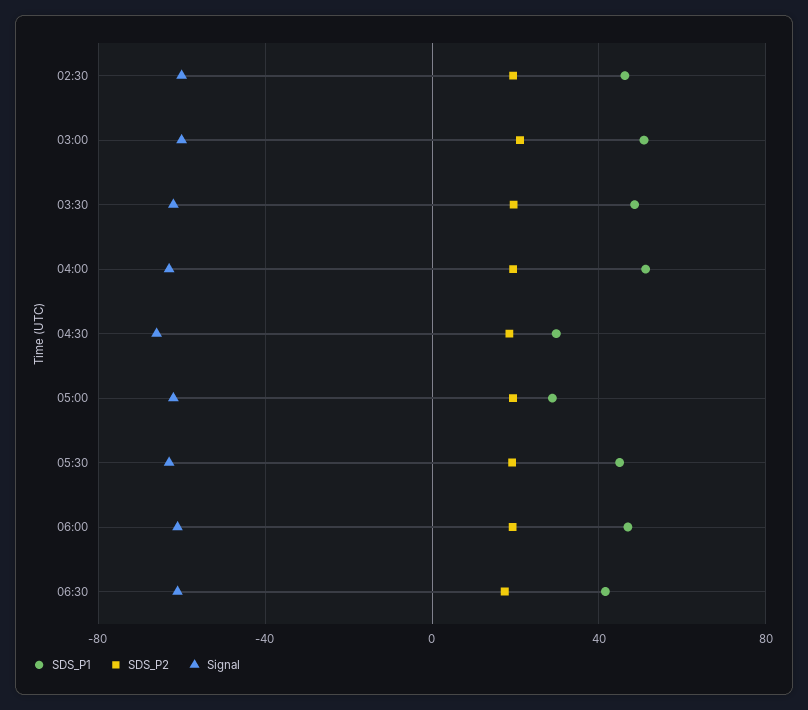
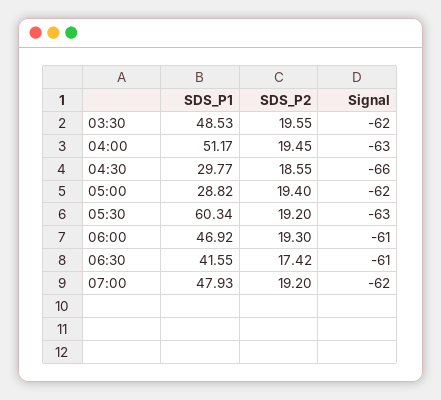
SDS_P1, 02:30: 45 -> none
SDS_P2, 02:30: 20 -> none
Signal, 02:30: -60 -> none
SDS_P1, 03:00: 50 -> none
SDS_P2, 03:00: 20 -> none
Signal, 03:00: -60 -> none
SDS_P1, 05:30: 45 -> 60.34
SDS_P1, 07:00: none -> 47.93
SDS_P2, 07:00: none -> 19.2
Signal, 07:00: none -> -62

